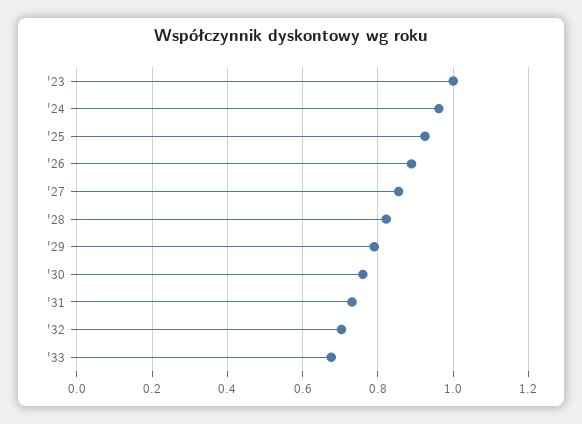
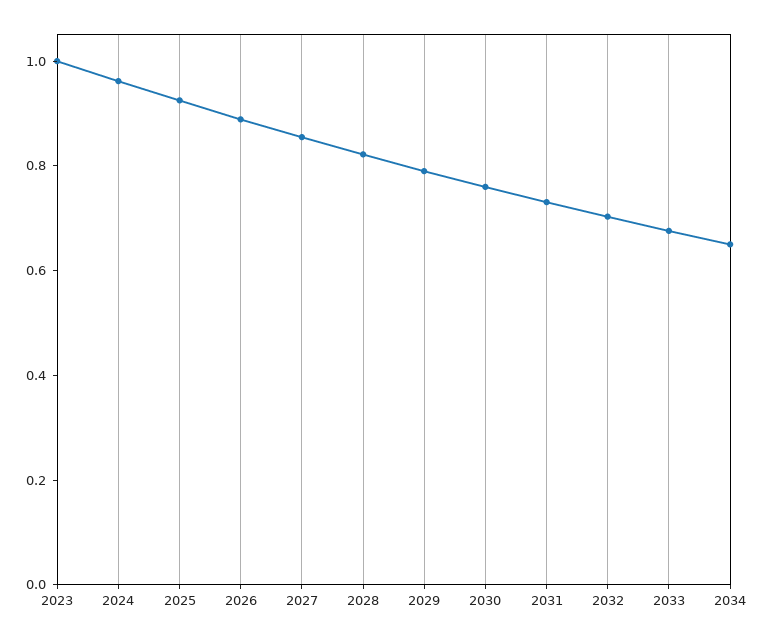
2034: none -> 0.65

